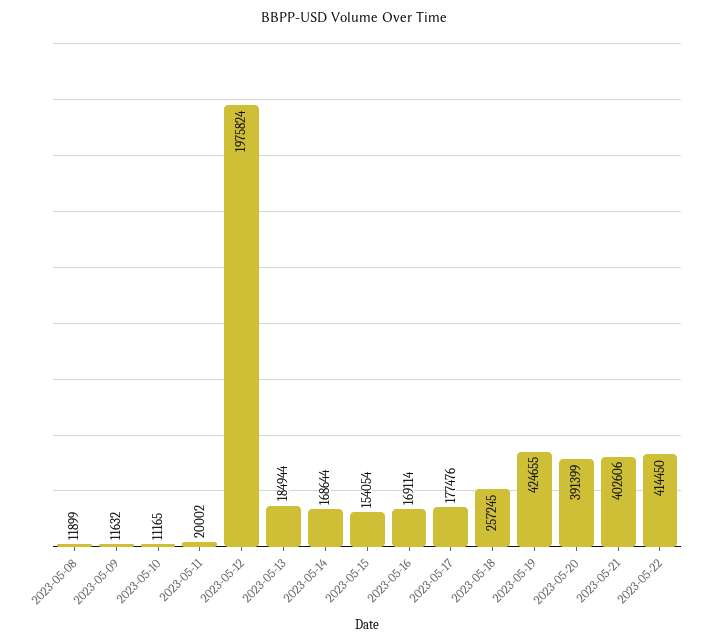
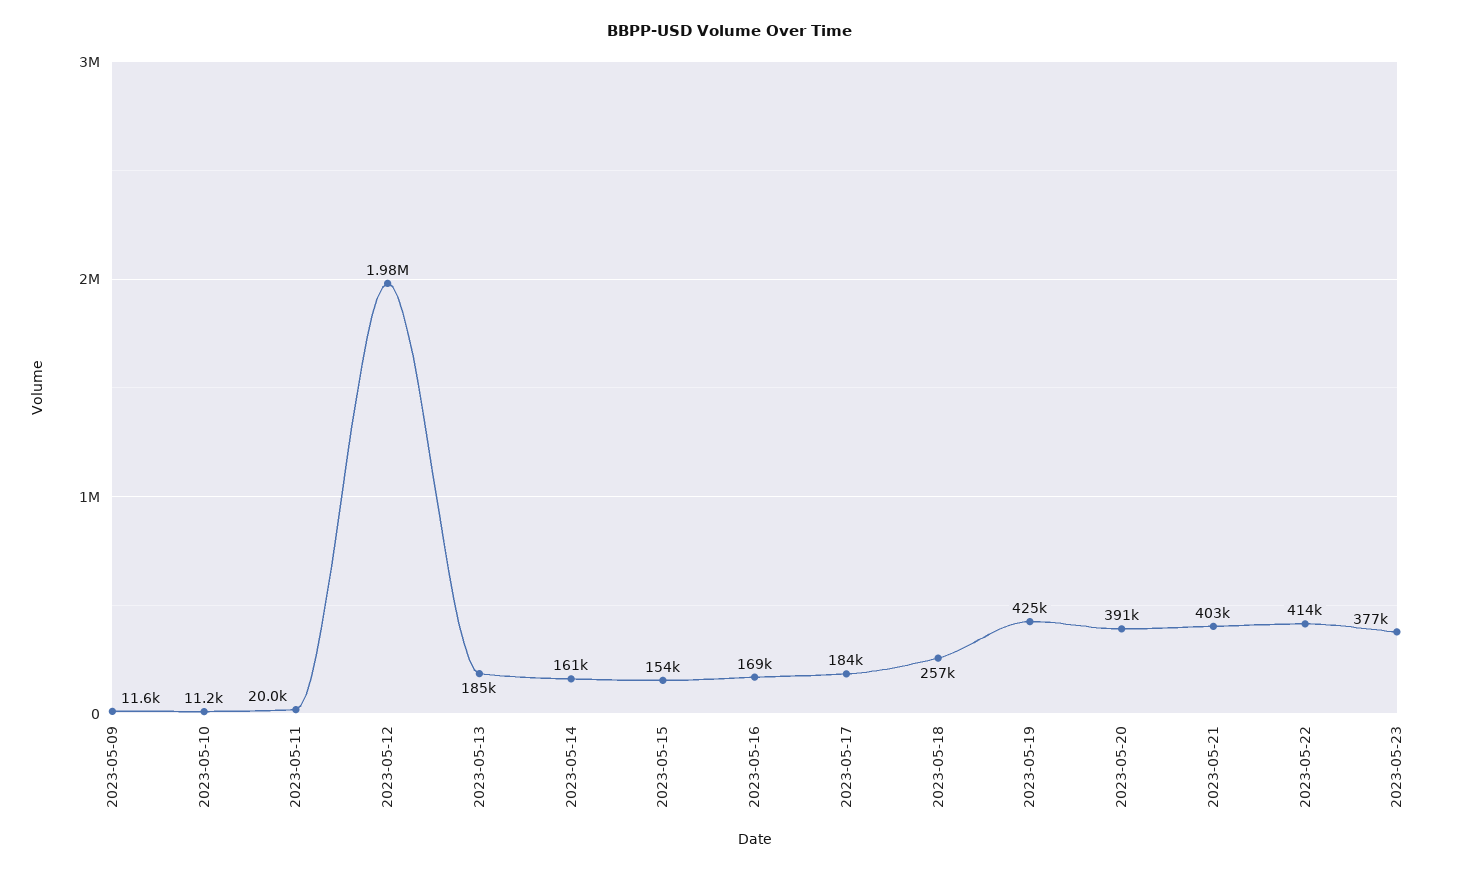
2023-05-08: 11899 -> none
2023-05-14: 168644 -> 161000
2023-05-17: 177476 -> 184000
2023-05-23: none -> 377000

